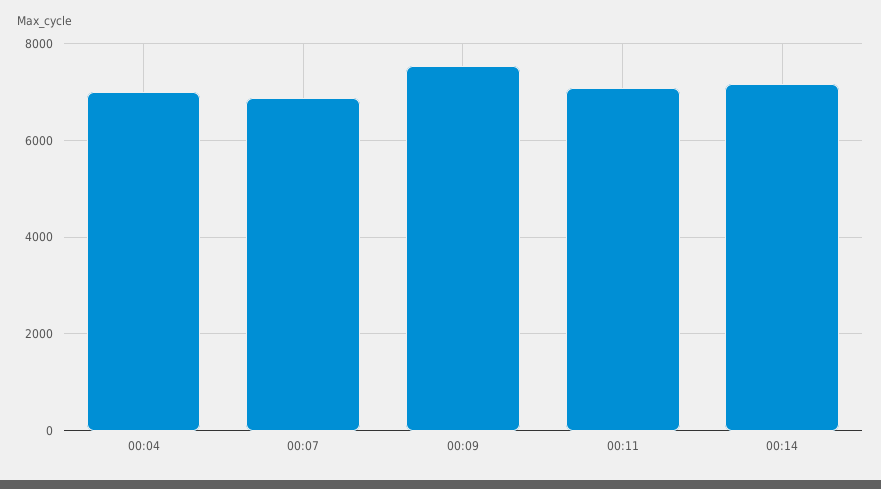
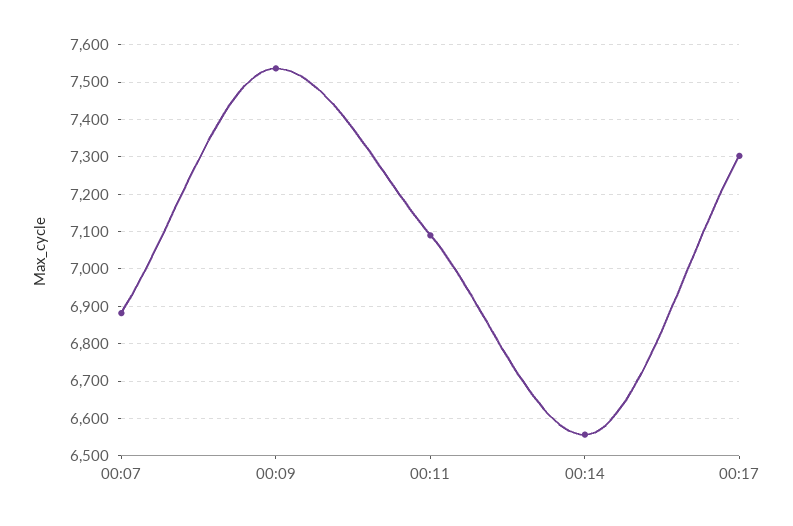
00:04: 7000 -> none
00:14: 7200 -> 6560
00:17: none -> 7300

